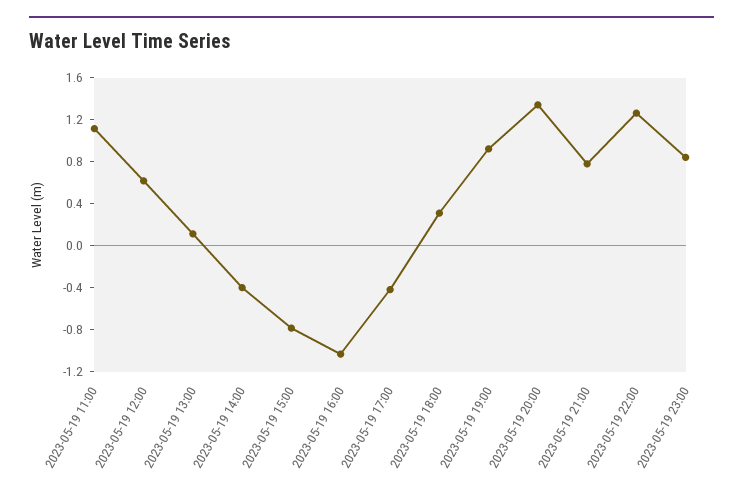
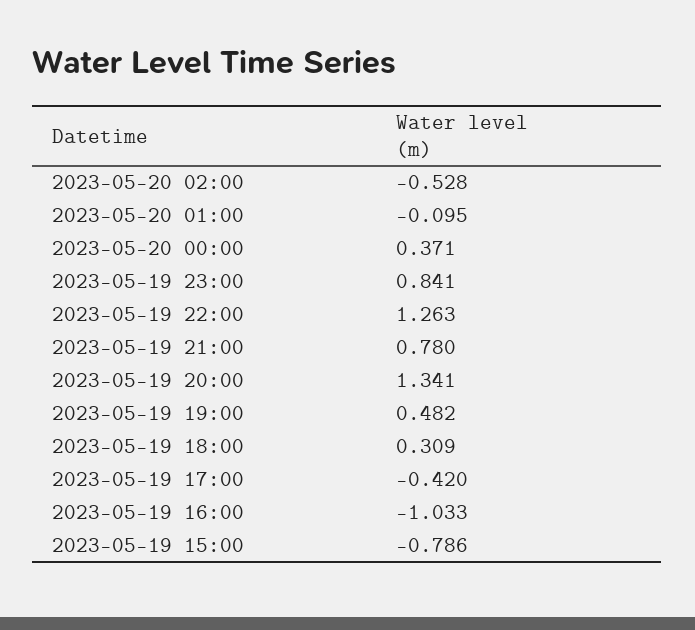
2023-05-19 11:00: 1.1 -> none
2023-05-19 12:00: 0.6 -> none
2023-05-19 13:00: 0.1 -> none
2023-05-19 14:00: -0.4 -> none
2023-05-19 19:00: 0.9 -> 0.482
2023-05-20 02:00: none -> -0.528
2023-05-20 01:00: none -> -0.095
2023-05-20 00:00: none -> 0.371

